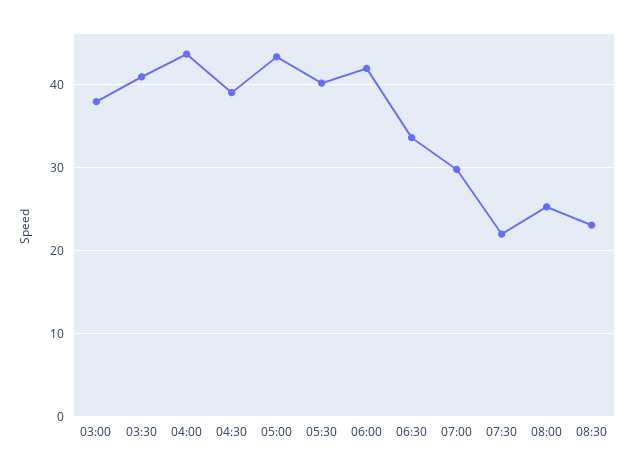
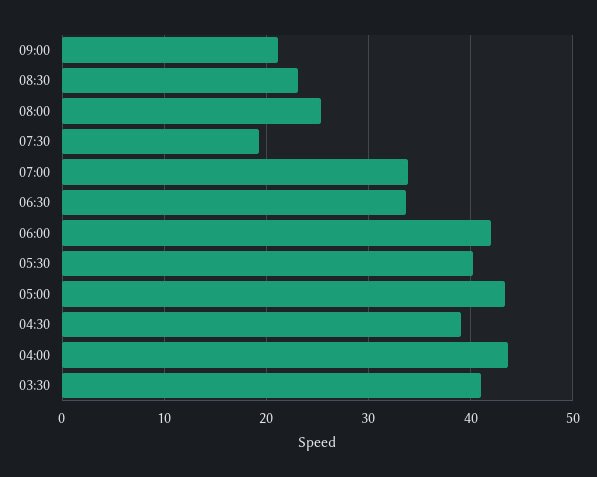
03:00: 38 -> none
07:00: 30 -> 34
07:30: 22 -> 19
09:00: none -> 21

